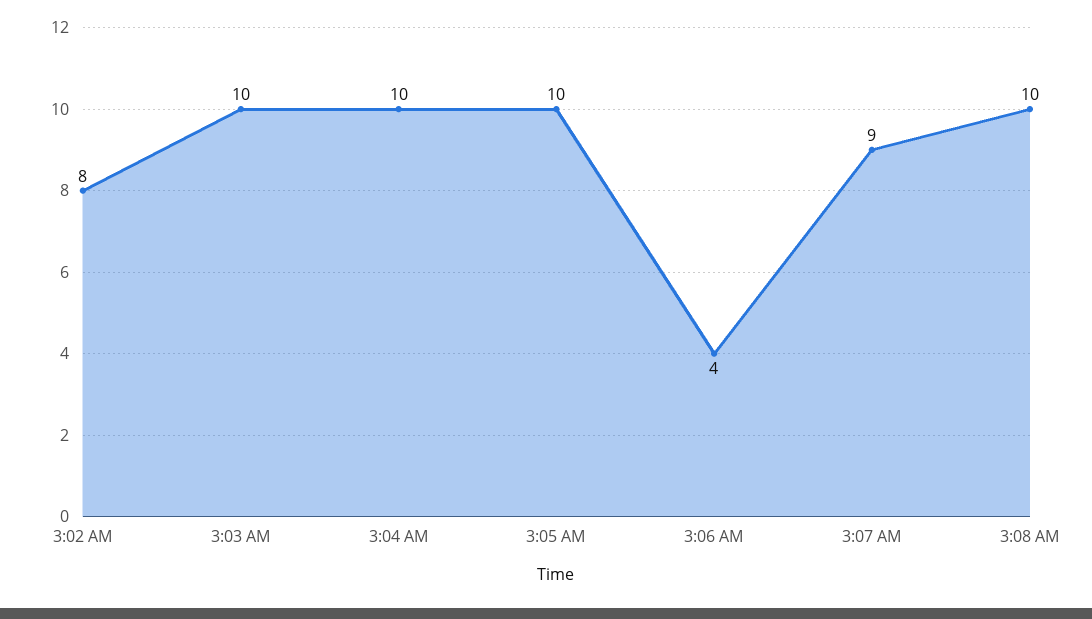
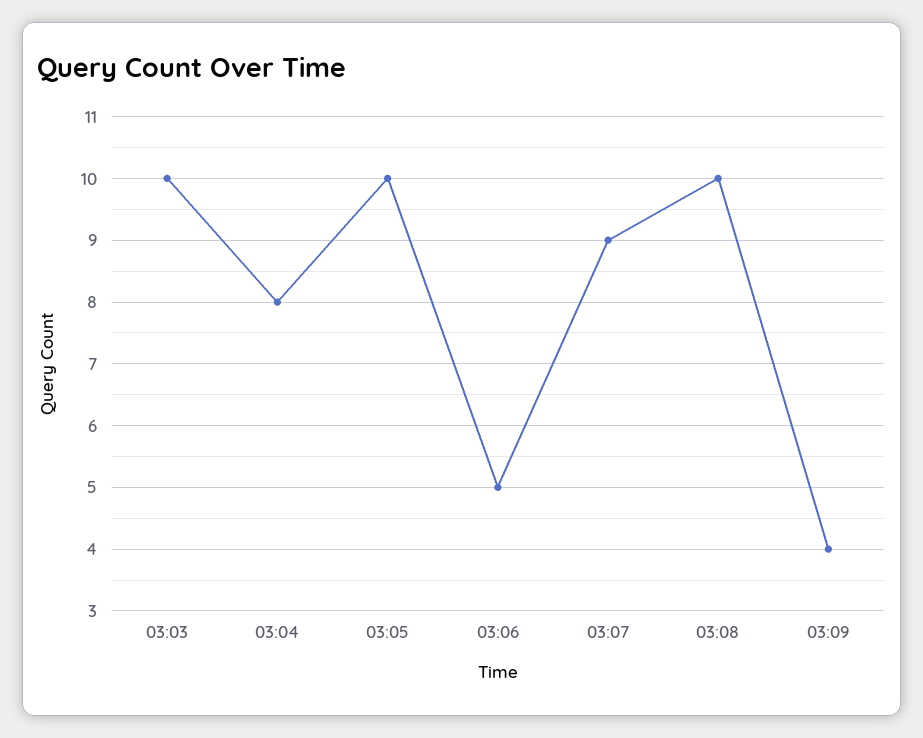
3:02 AM: 8 -> none
3:04 AM: 10 -> 8
3:06 AM: 4 -> 5
03:09: none -> 4

